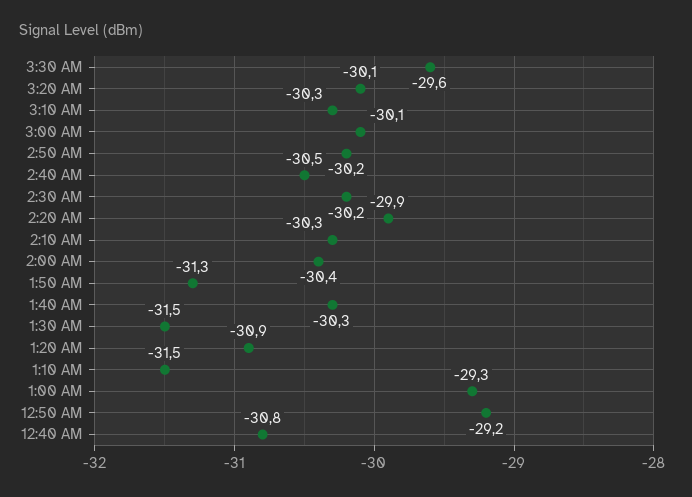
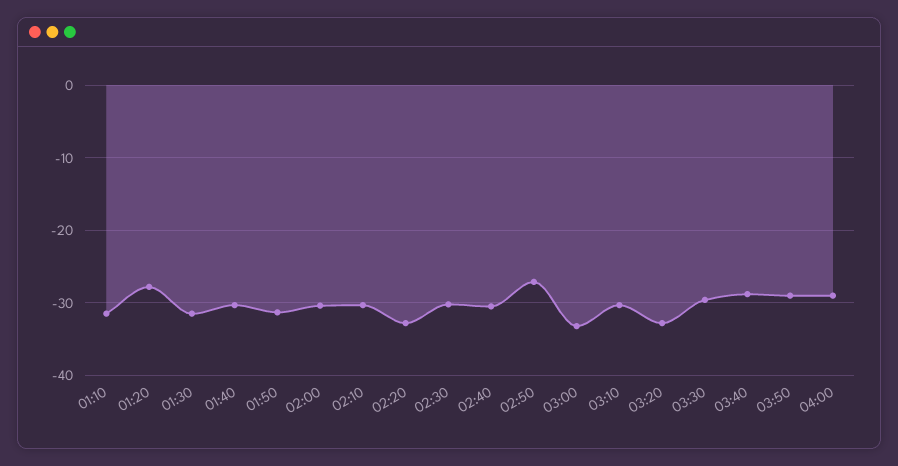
3:20 AM: -30.1 -> -33
3:00 AM: -30.1 -> -33
2:50 AM: -30.2 -> -27
2:20 AM: -29.9 -> -33
1:20 AM: -30.9 -> -28
1:00 AM: -29.3 -> none
12:50 AM: -29.2 -> none
12:40 AM: -30.8 -> none
03:40: none -> -29
03:50: none -> -29
04:00: none -> -29

